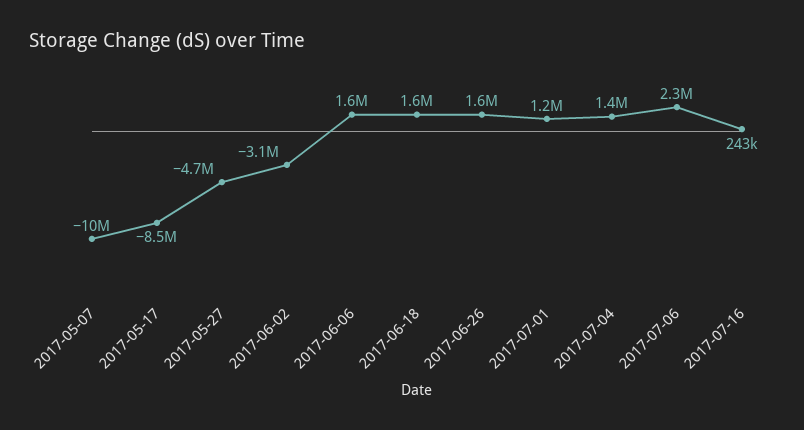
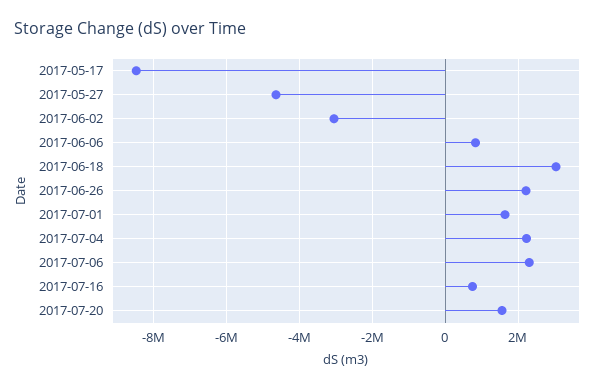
2017-05-07: -10000000 -> none
2017-06-06: 1600000 -> 800000
2017-06-18: 1600000 -> 3000000
2017-06-26: 1600000 -> 2200000
2017-07-01: 1200000 -> 1600000
2017-07-04: 1400000 -> 2200000
2017-07-16: 243000 -> 800000
2017-07-20: none -> 1600000

